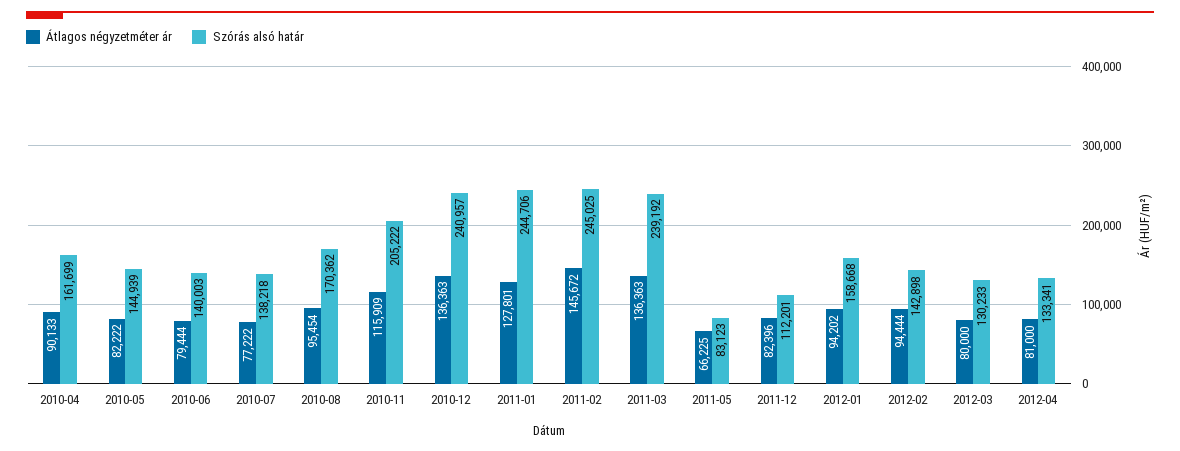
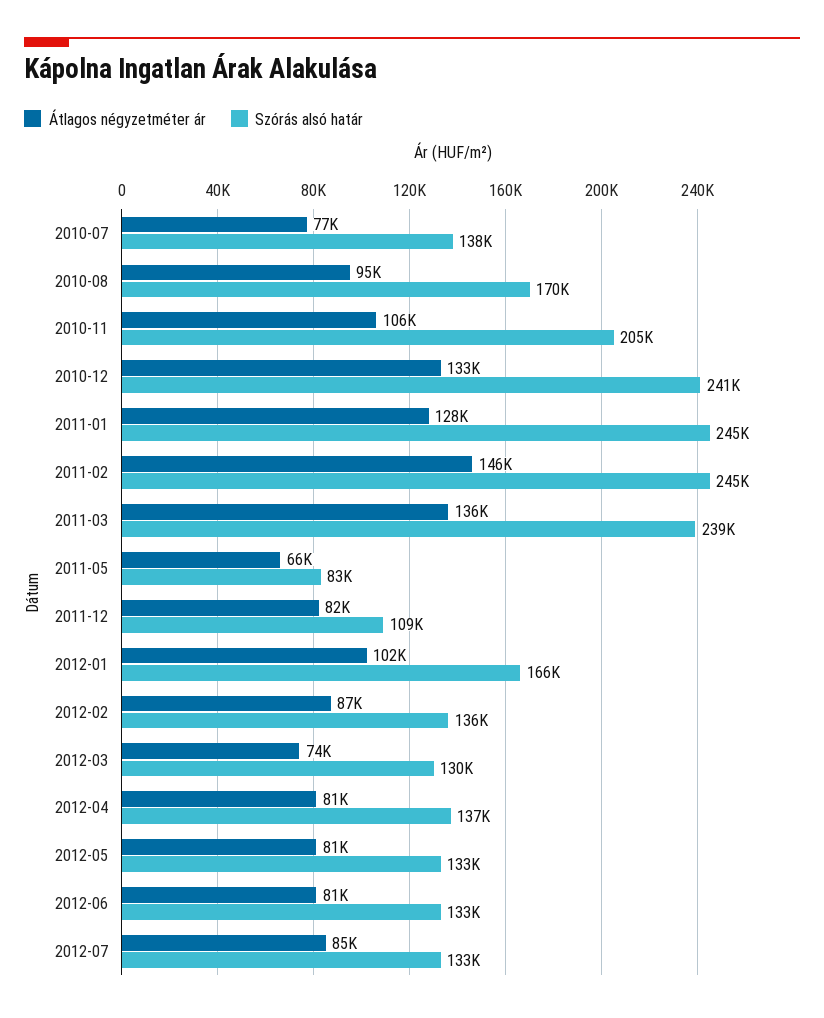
Átlagos négyzetméter ár, 2010-04: 90133 -> none
Szórás alsó határ, 2010-04: 161699 -> none
Átlagos négyzetméter ár, 2010-05: 82222 -> none
Szórás alsó határ, 2010-05: 144939 -> none
Átlagos négyzetméter ár, 2010-06: 79444 -> none
Szórás alsó határ, 2010-06: 140003 -> none
Átlagos négyzetméter ár, 2010-11: 115909 -> 106000
Átlagos négyzetméter ár, 2010-12: 136363 -> 133000
Szórás alsó határ, 2011-12: 112201 -> 109000
Átlagos négyzetméter ár, 2012-01: 94202 -> 102000
Szórás alsó határ, 2012-01: 158668 -> 166000
Átlagos négyzetméter ár, 2012-02: 94444 -> 87000
Szórás alsó határ, 2012-02: 142898 -> 136000
Átlagos négyzetméter ár, 2012-03: 80000 -> 74000
Szórás alsó határ, 2012-04: 133341 -> 137000
Átlagos négyzetméter ár, 2012-05: none -> 81000
Szórás alsó határ, 2012-05: none -> 133000
Átlagos négyzetméter ár, 2012-06: none -> 81000
Szórás alsó határ, 2012-06: none -> 133000
Átlagos négyzetméter ár, 2012-07: none -> 85000
Szórás alsó határ, 2012-07: none -> 133000

